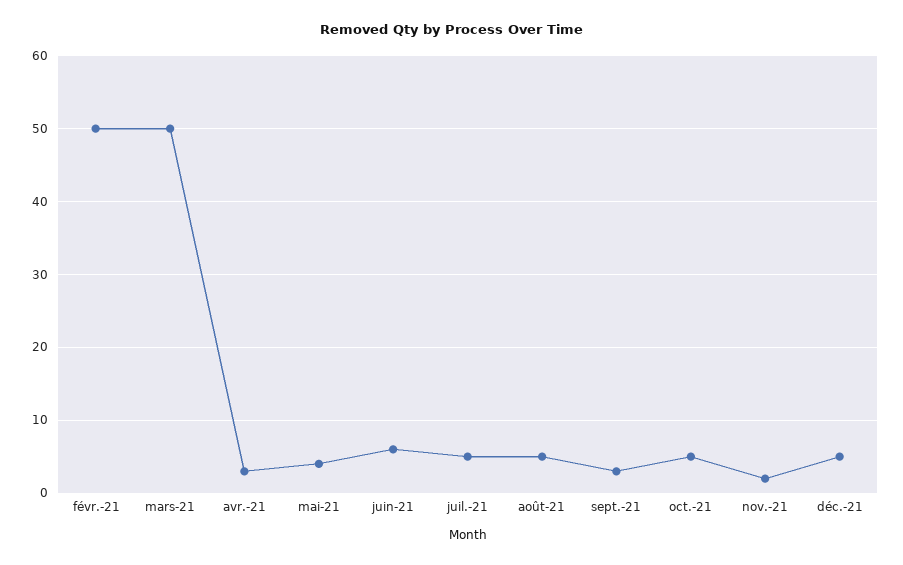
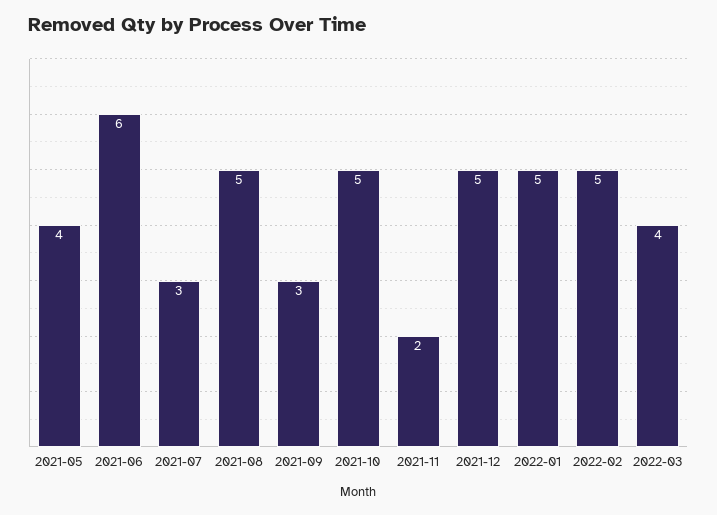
févr.-21: 50 -> none
mars-21: 50 -> none
avr.-21: 3 -> none
juil.-21: 5 -> 3
2022-01: none -> 5
2022-02: none -> 5
2022-03: none -> 4

